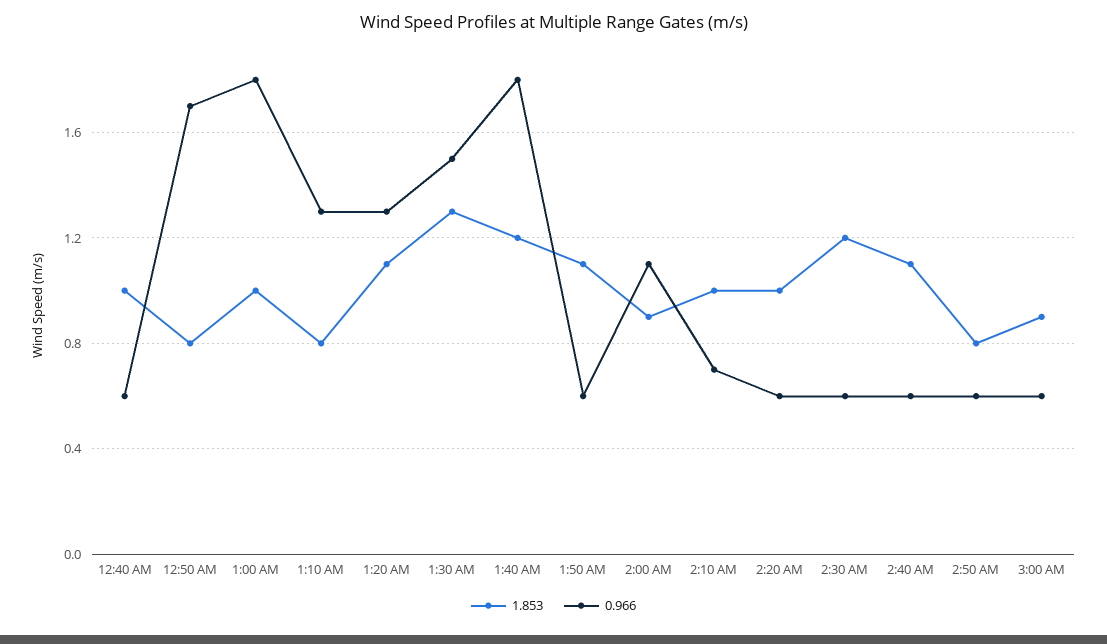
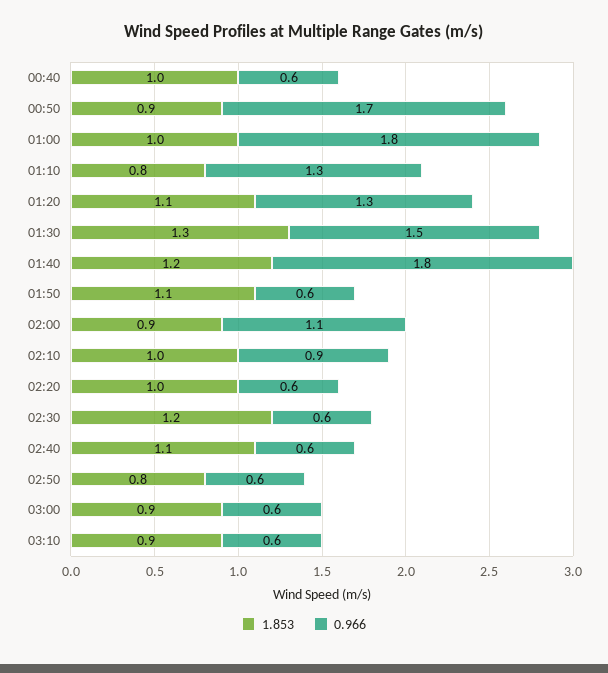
1.853, 12:50 AM: 0.8 -> 0.9
0.966, 2:10 AM: 0.7 -> 0.9
1.853, 03:10: none -> 0.9
0.966, 03:10: none -> 0.6

